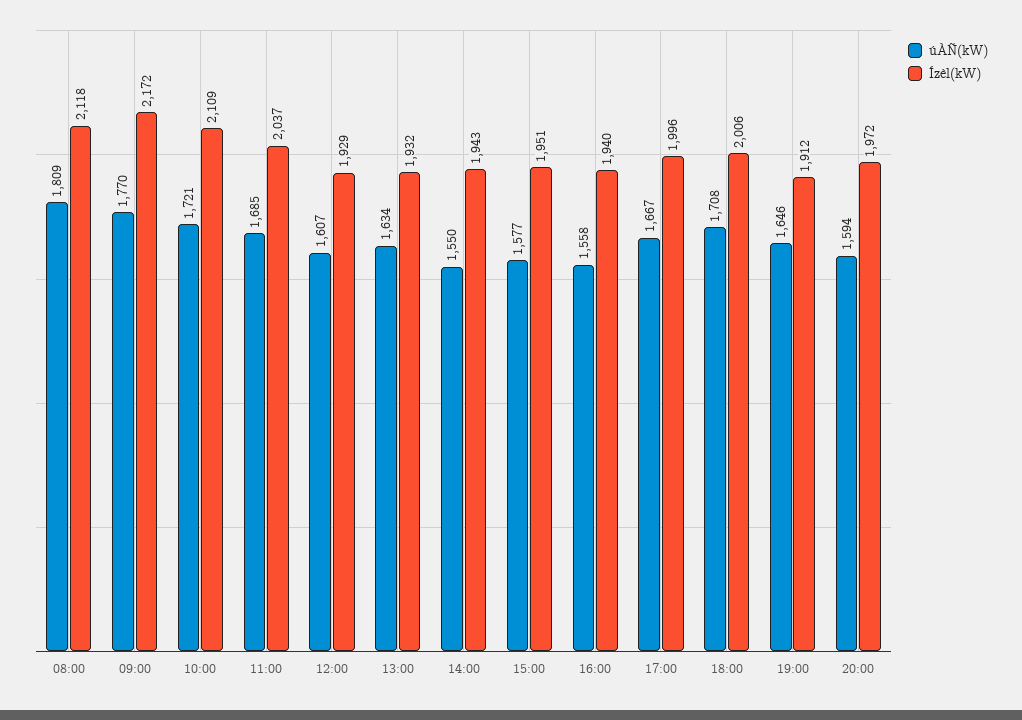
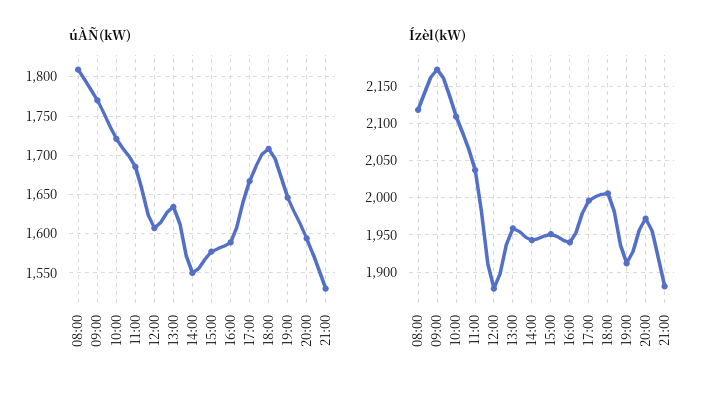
Ízèl(kW), 12:00: 1929 -> 1880
Ízèl(kW), 13:00: 1932 -> 1960
úÀÑ(kW), 16:00: 1558 -> 1590
úÀÑ(kW), 21:00: none -> 1530
Ízèl(kW), 21:00: none -> 1880

